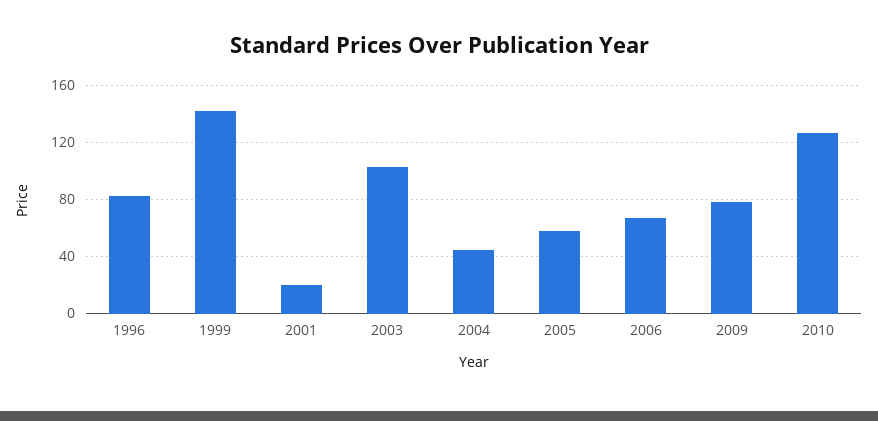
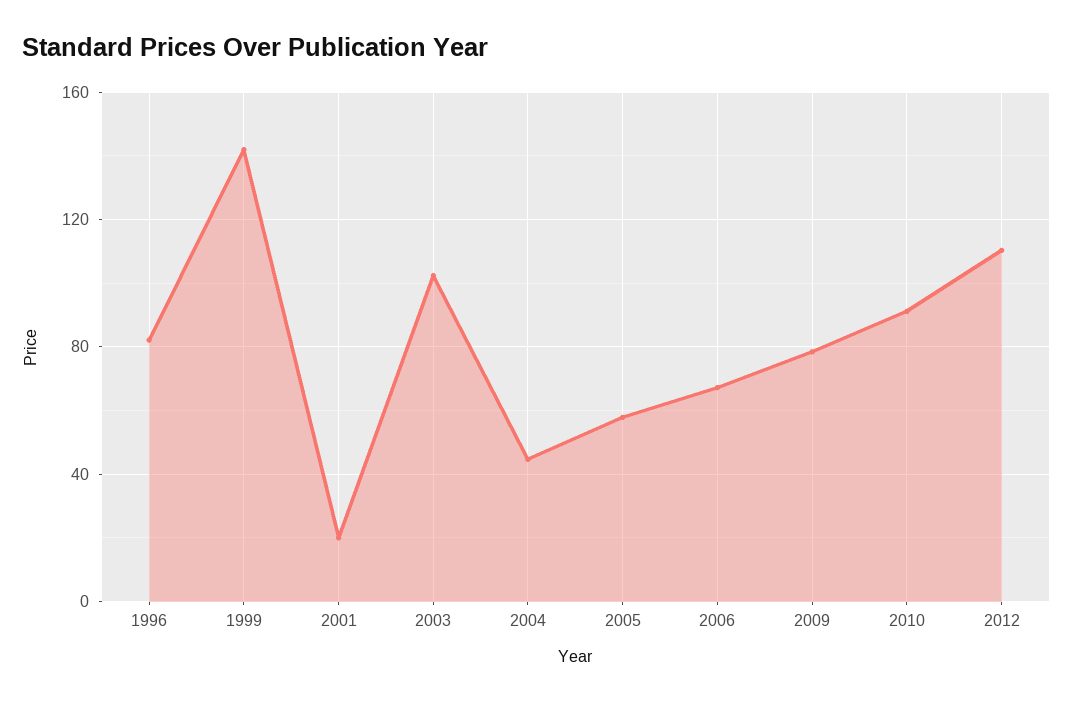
2010: 125 -> 90
2012: none -> 110

